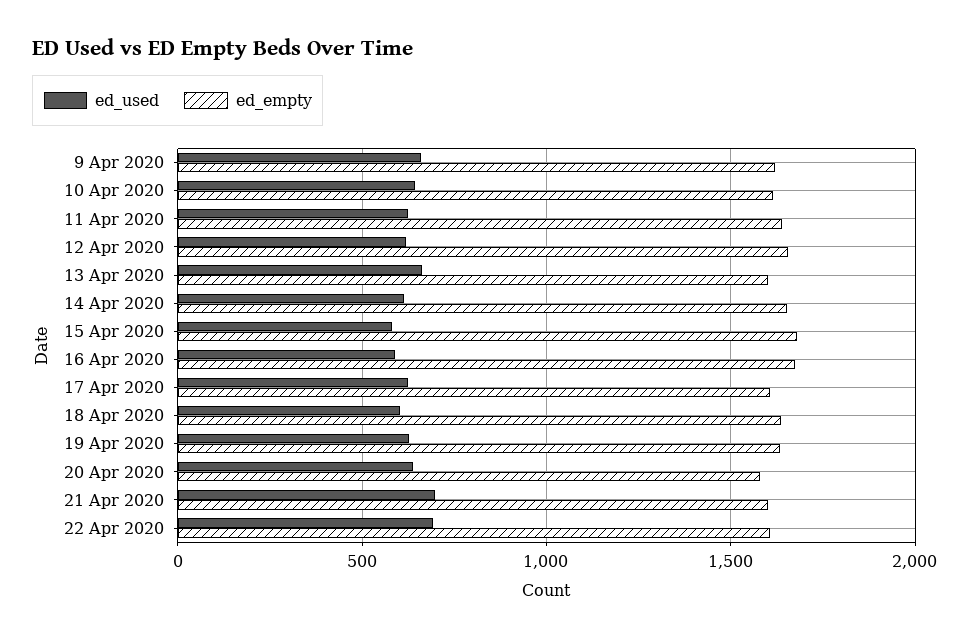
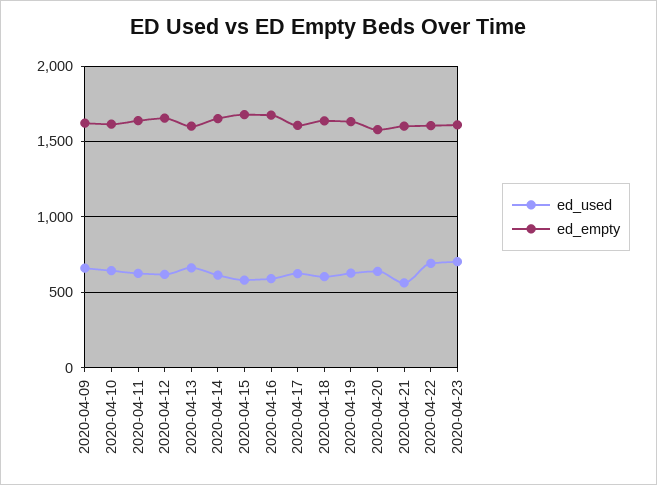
ed_used, 21 Apr 2020: 700 -> 550
ed_used, 2020-04-23: none -> 700
ed_empty, 2020-04-23: none -> 1600

